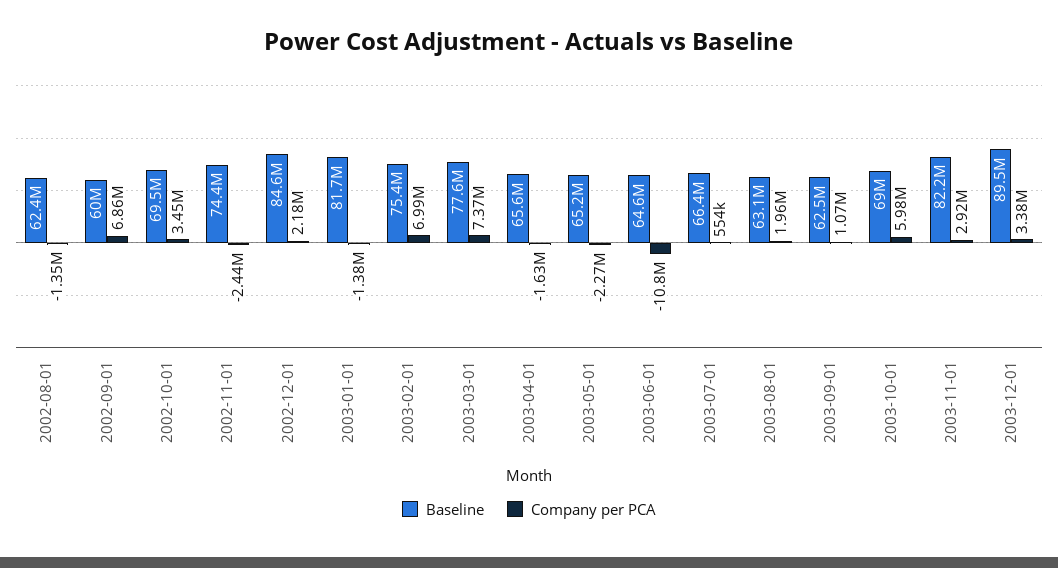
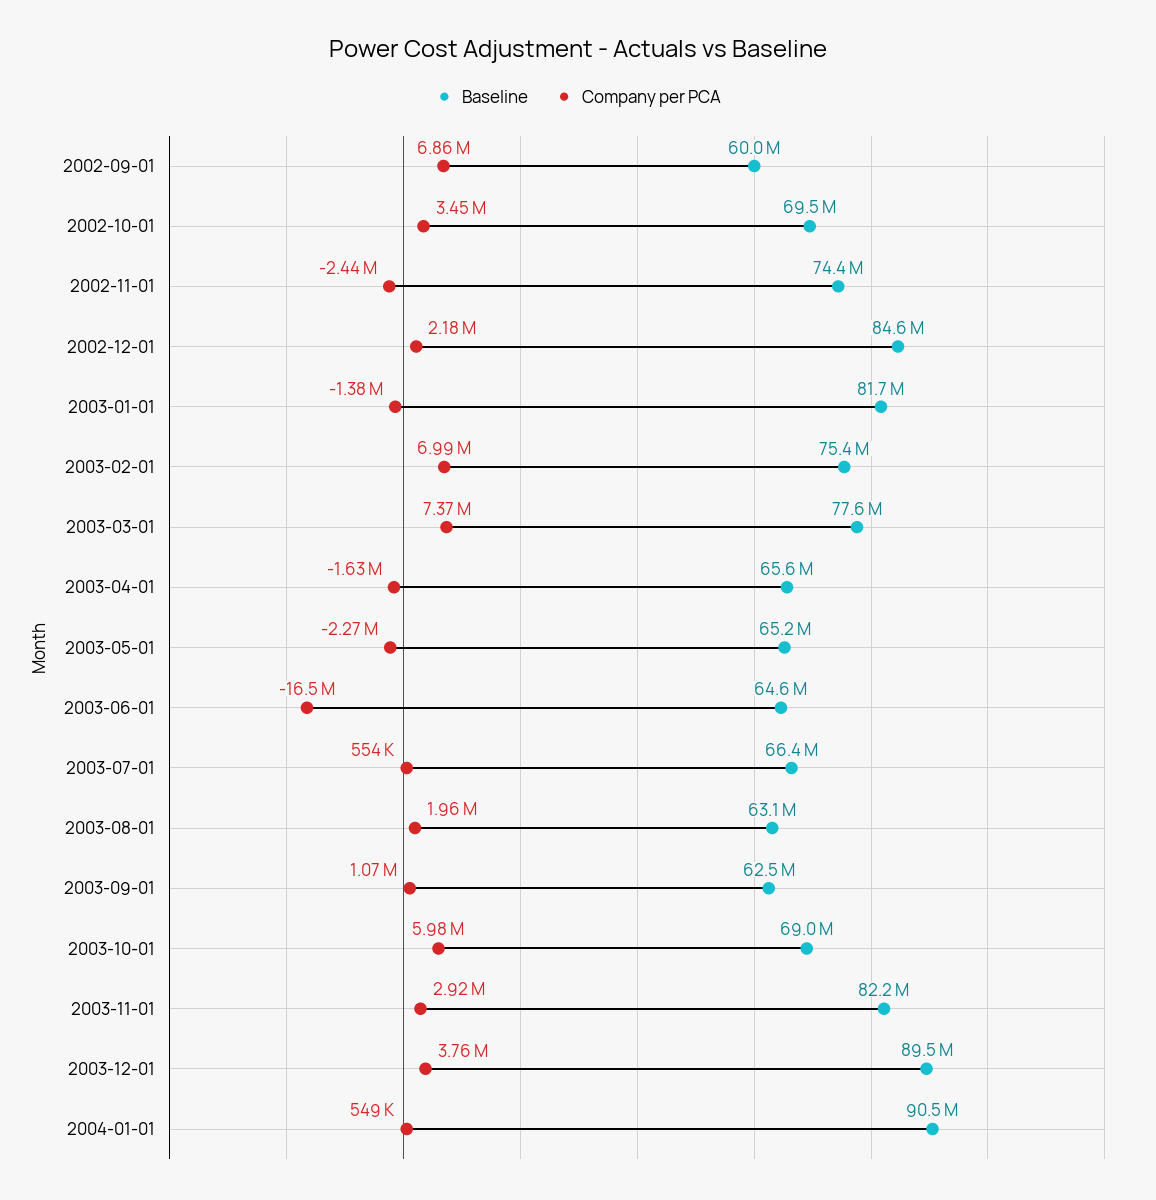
Baseline, 2002-08-01: 62400000 -> none
Company per PCA, 2002-08-01: -1350000 -> none
Company per PCA, 2003-06-01: -10800000 -> -16500000
Company per PCA, 2003-12-01: 3380000 -> 3760000
Baseline, 2004-01-01: none -> 90500000
Company per PCA, 2004-01-01: none -> 549000

